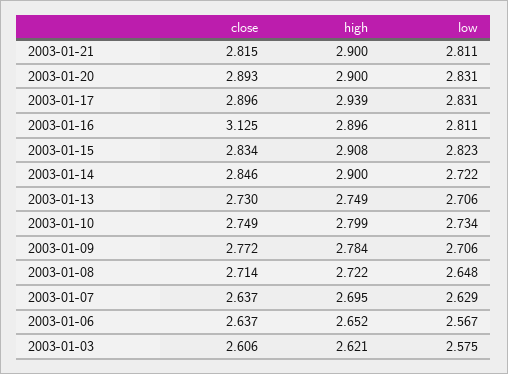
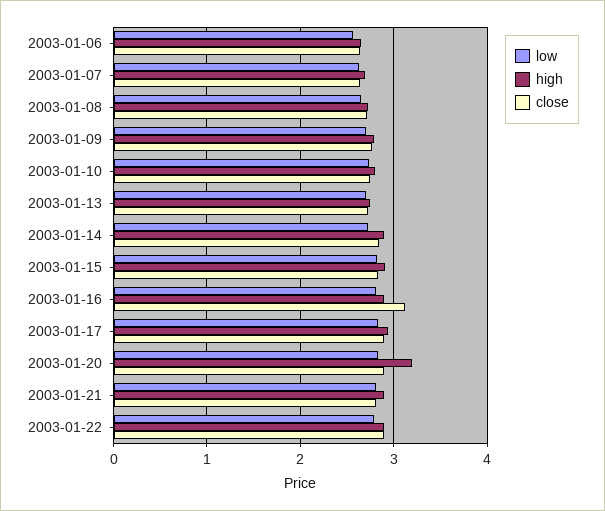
high, 2003-01-20: 2.9 -> 3.2
close, 2003-01-03: 2.606 -> none
high, 2003-01-03: 2.621 -> none
low, 2003-01-03: 2.575 -> none
low, 2003-01-22: none -> 2.8
high, 2003-01-22: none -> 2.9
close, 2003-01-22: none -> 2.9

